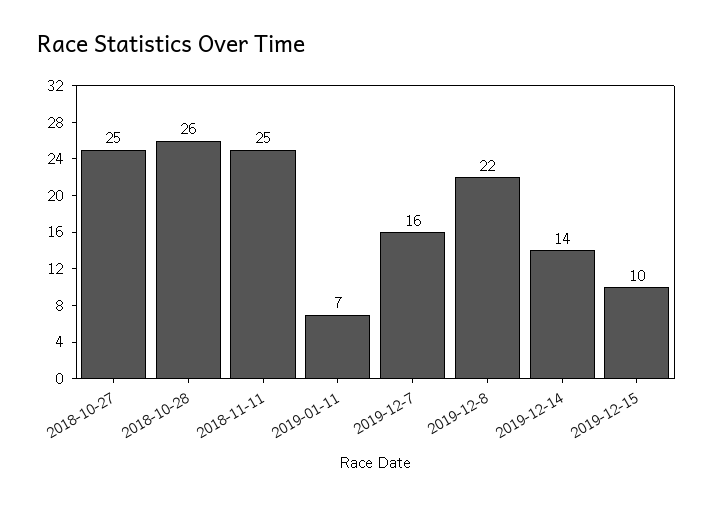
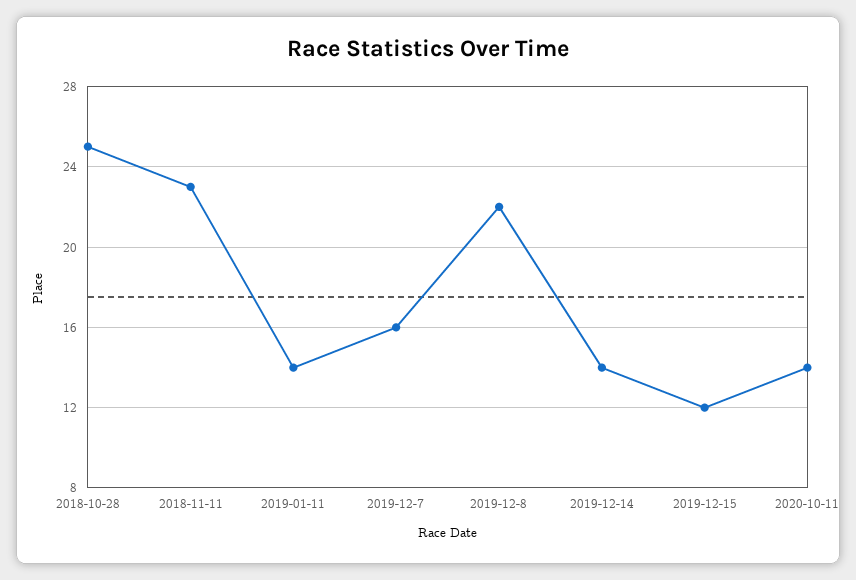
2018-10-27: 25 -> none
2018-10-28: 26 -> 25
2018-11-11: 25 -> 23
2019-01-11: 7 -> 14
2019-12-15: 10 -> 12
2020-10-11: none -> 14

